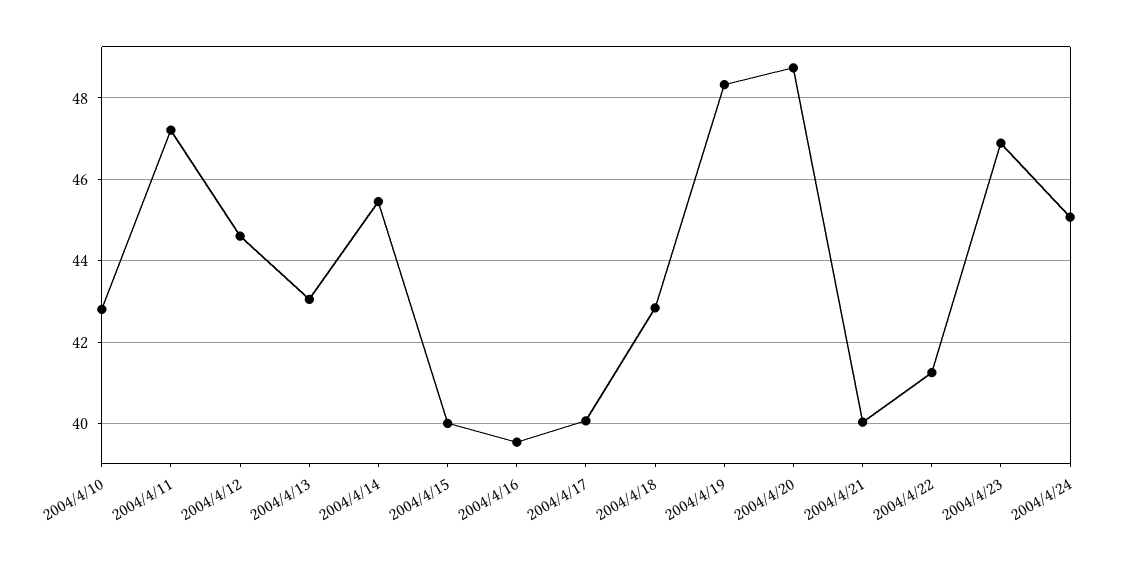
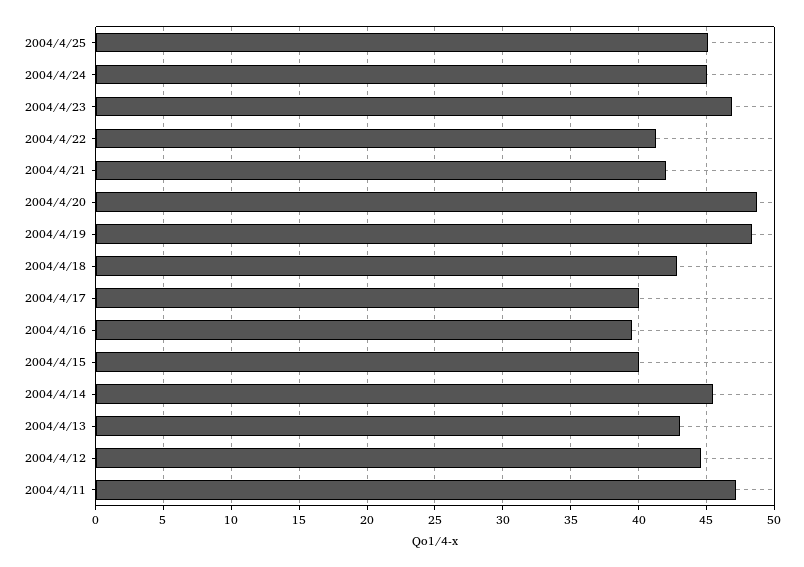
2004/4/10: 42.8 -> none
2004/4/21: 40 -> 42
2004/4/25: none -> 45

